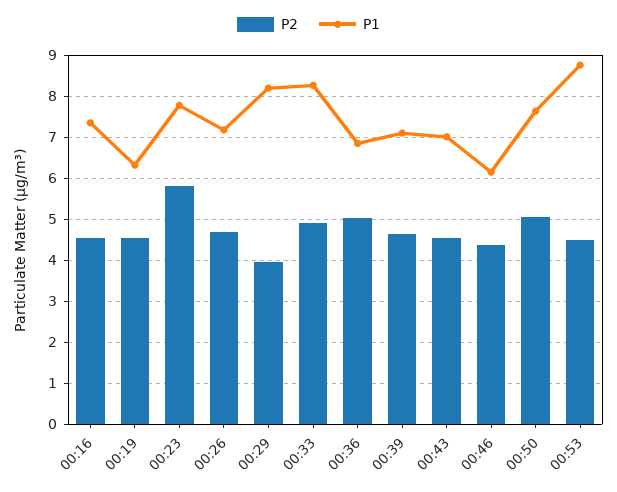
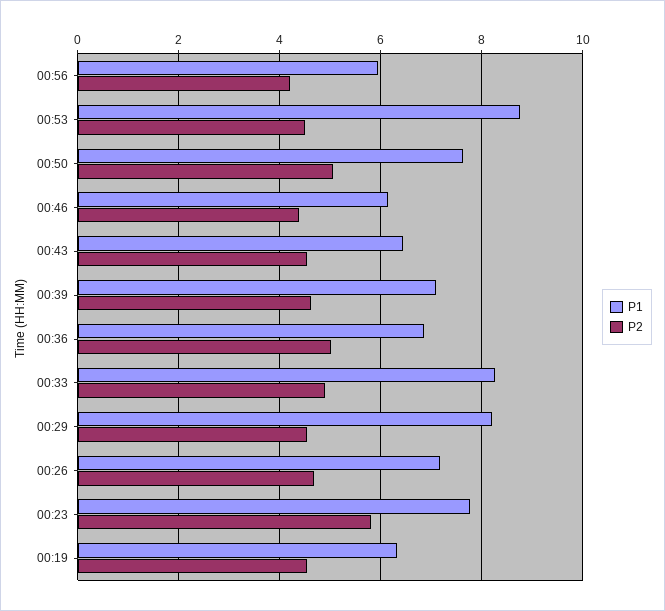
P2, 00:16: 4.6 -> none
P1, 00:16: 7.4 -> none
P2, 00:29: 4 -> 4.6
P1, 00:43: 7 -> 6.4
P1, 00:56: none -> 6
P2, 00:56: none -> 4.2

